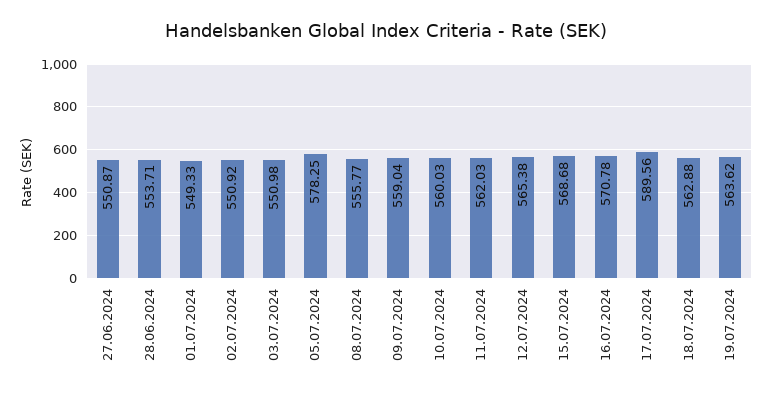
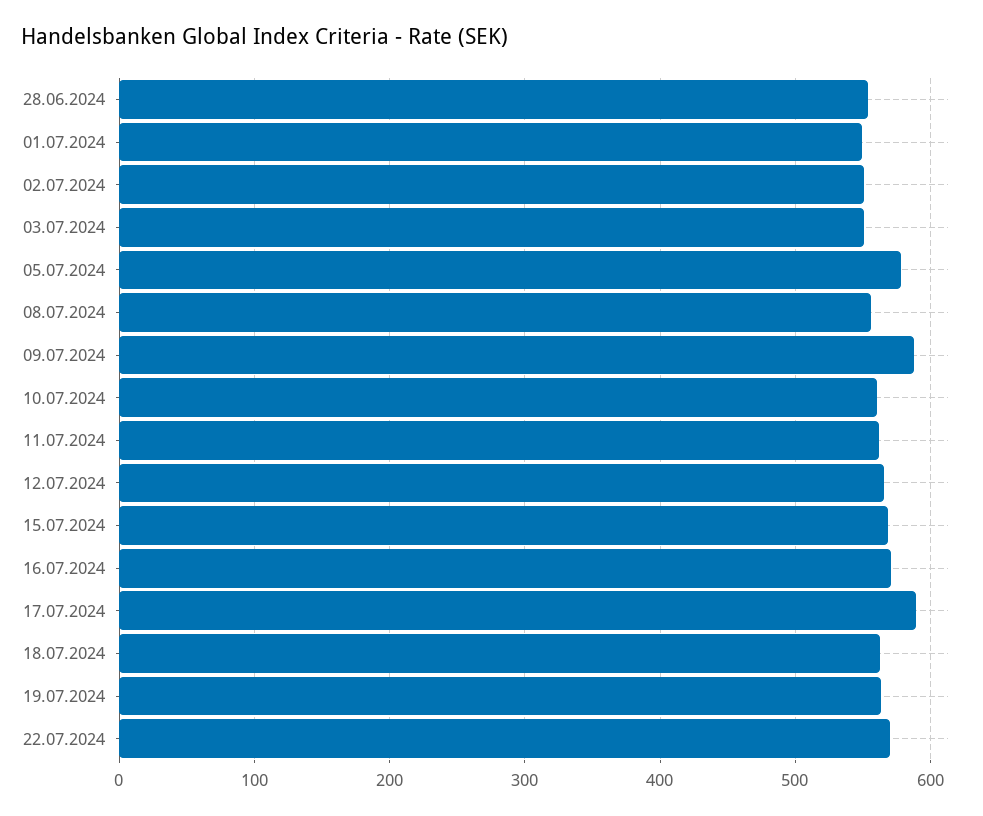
27.06.2024: 550.87 -> none
09.07.2024: 559.04 -> 590
22.07.2024: none -> 570

